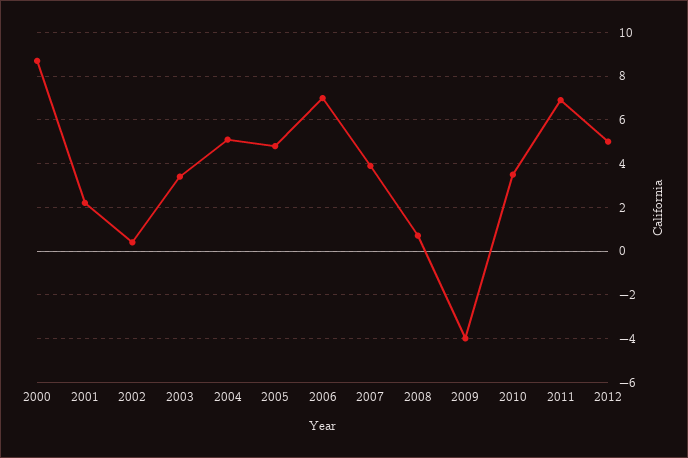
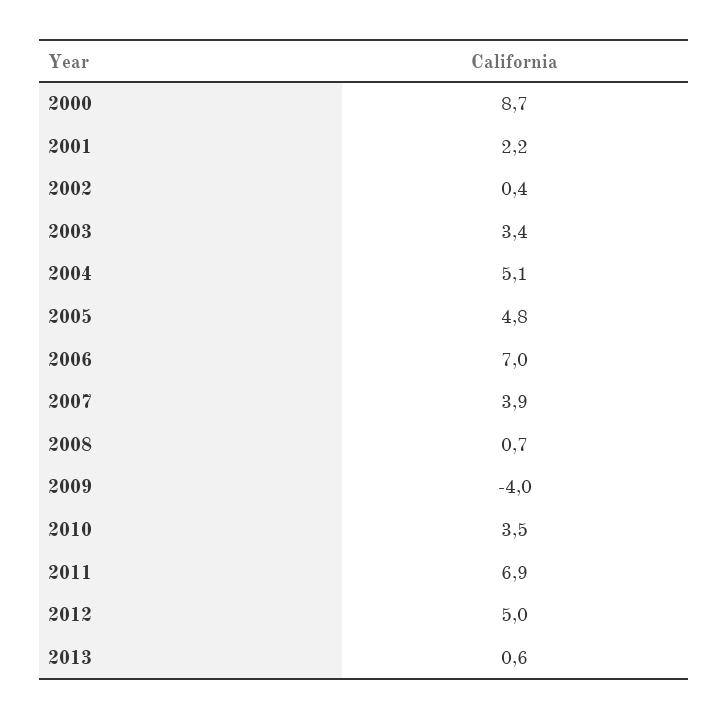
2013: none -> 0.6

